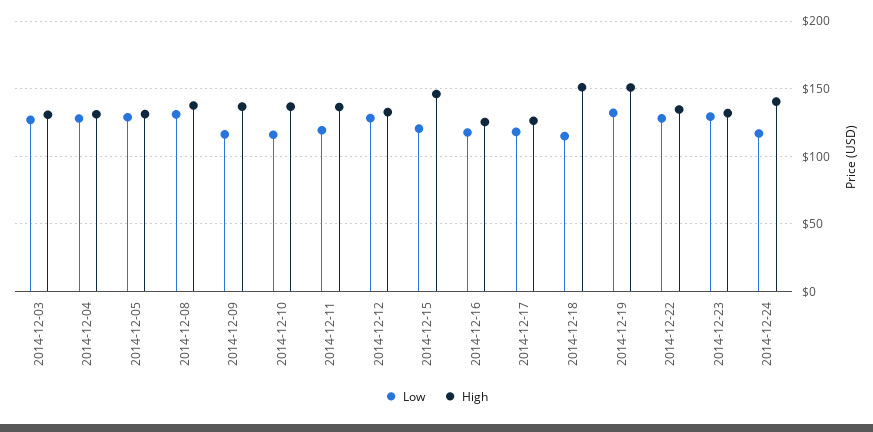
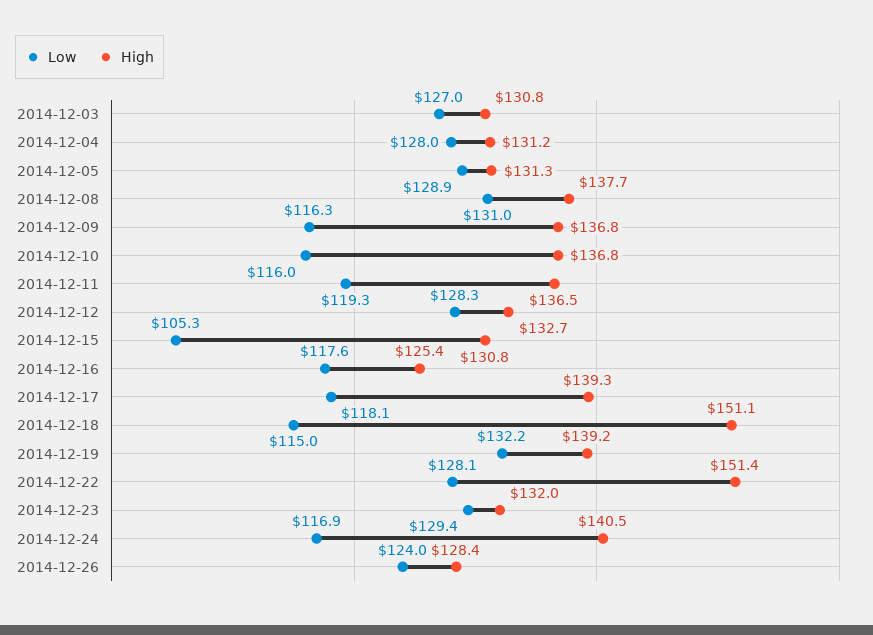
Low, 2014-12-15: 120 -> 105.3
High, 2014-12-15: 145 -> 130.8
High, 2014-12-17: 125 -> 139.3
High, 2014-12-19: 150 -> 139.2
High, 2014-12-22: 135 -> 151.4
Low, 2014-12-26: none -> 124
High, 2014-12-26: none -> 128.4

